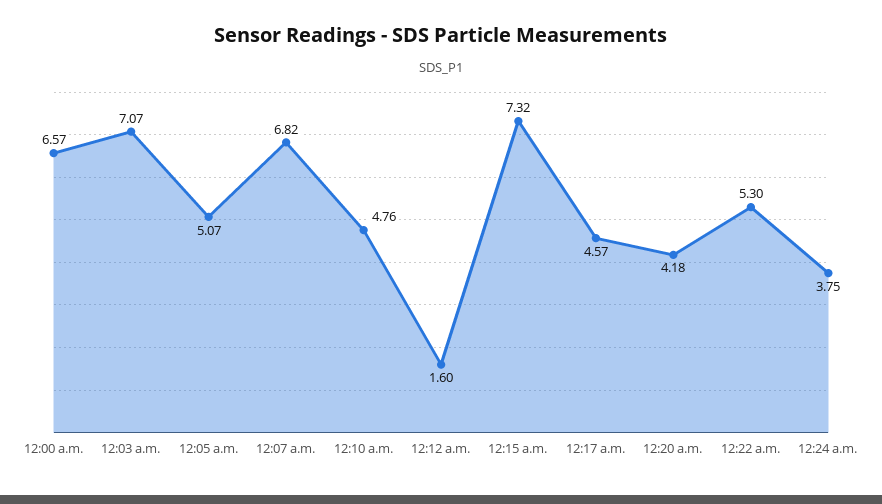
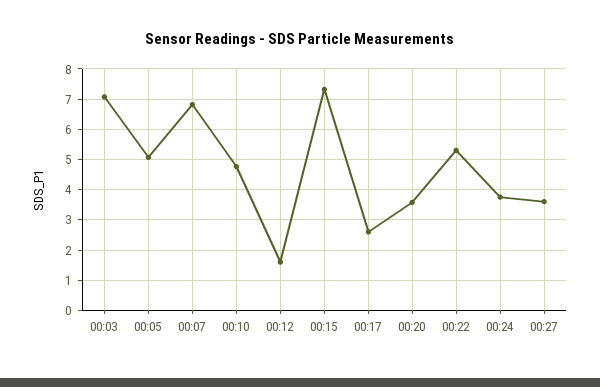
12:00 a.m.: 6.57 -> none
12:17 a.m.: 4.57 -> 2.6
12:20 a.m.: 4.18 -> 3.6
00:27: none -> 3.6

